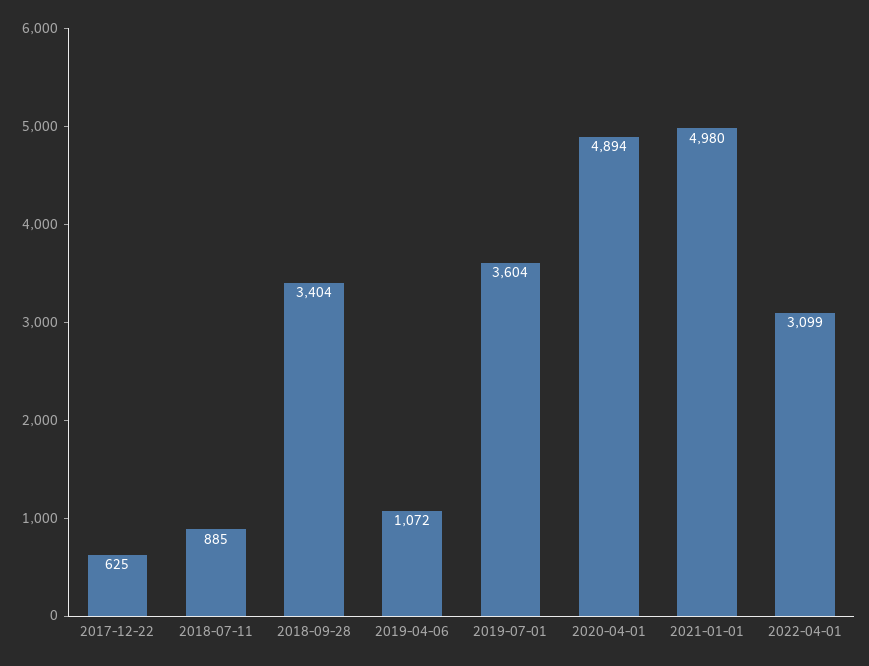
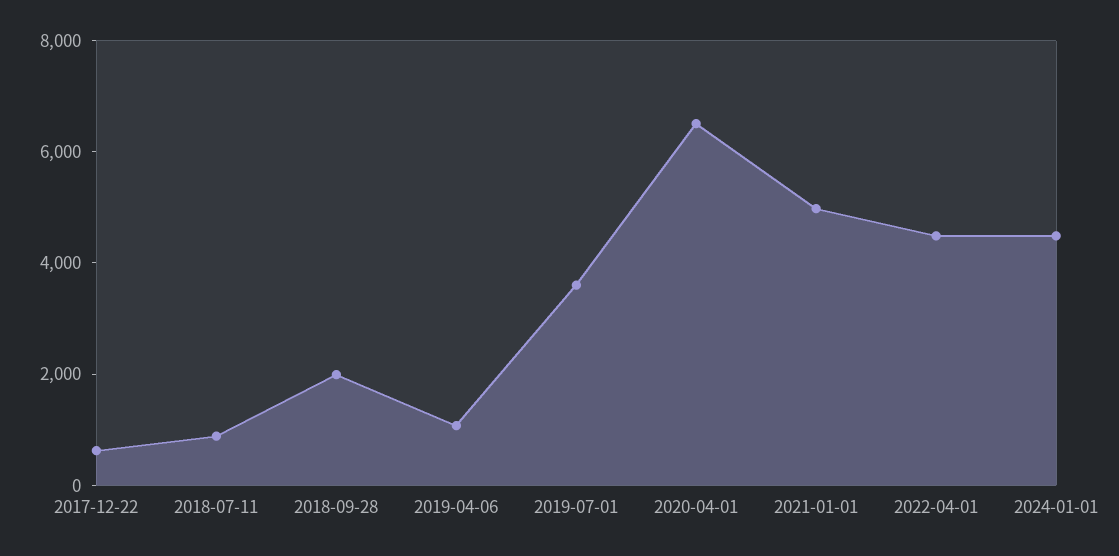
2018-09-28: 3404 -> 2000
2020-04-01: 4894 -> 6500
2022-04-01: 3099 -> 4500
2024-01-01: none -> 4500

